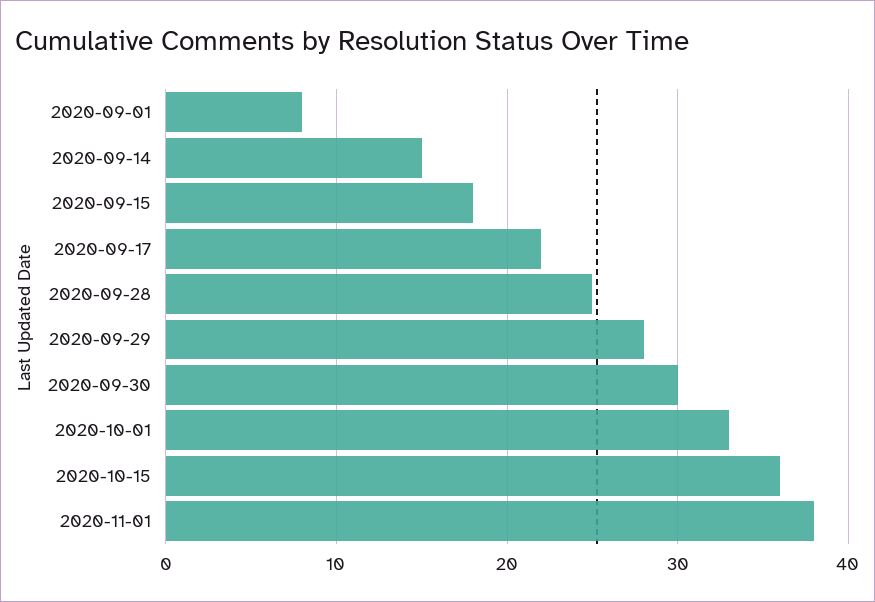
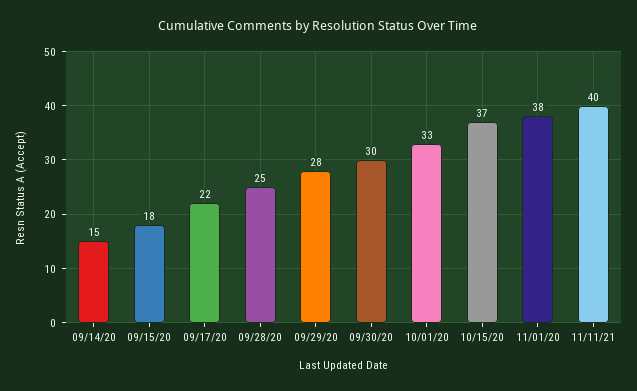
2020-09-01: 8 -> none
2020-10-15: 36 -> 37
11/11/21: none -> 40

